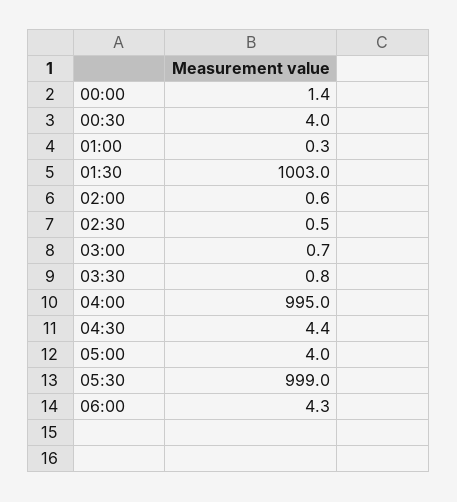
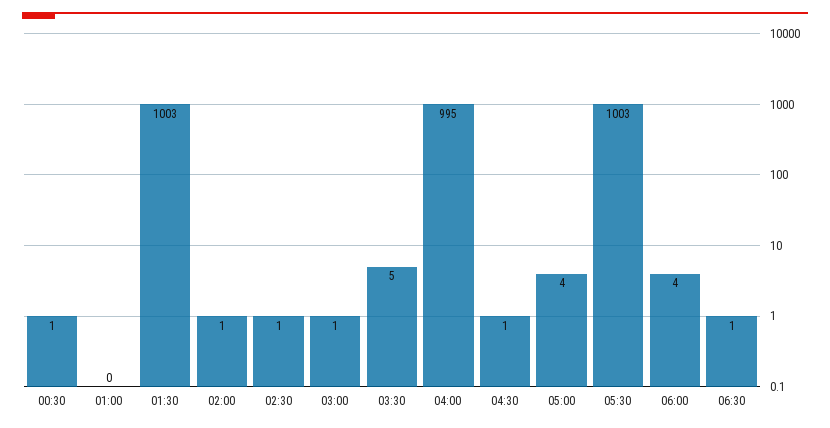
00:00: 1.4 -> none
00:30: 4 -> 1
03:30: 0.8 -> 5
04:30: 4.4 -> 1
05:30: 999 -> 1003
06:30: none -> 1

